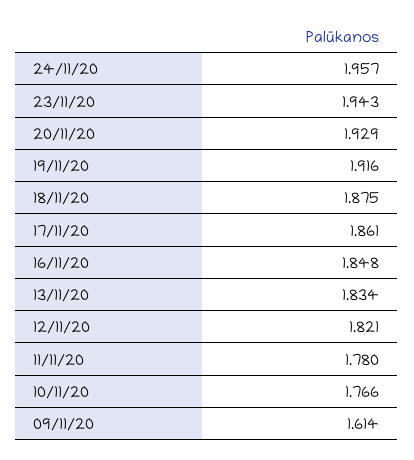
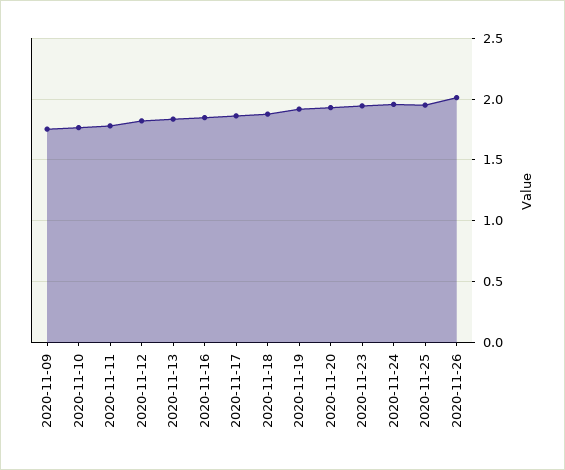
09/11/20: 1.614 -> 1.75
2020-11-25: none -> 1.95
2020-11-26: none -> 2

